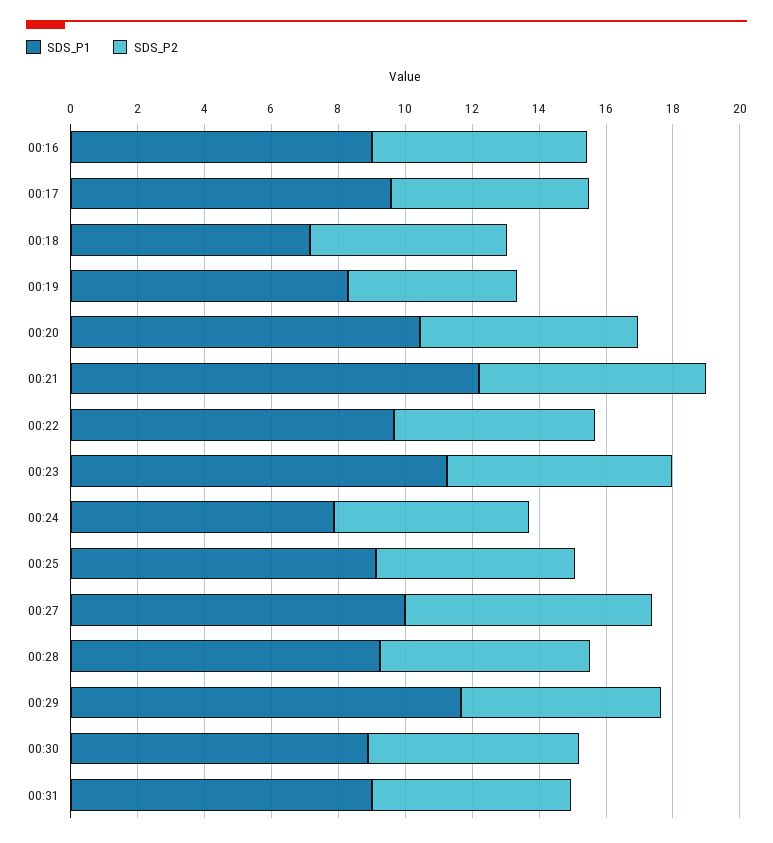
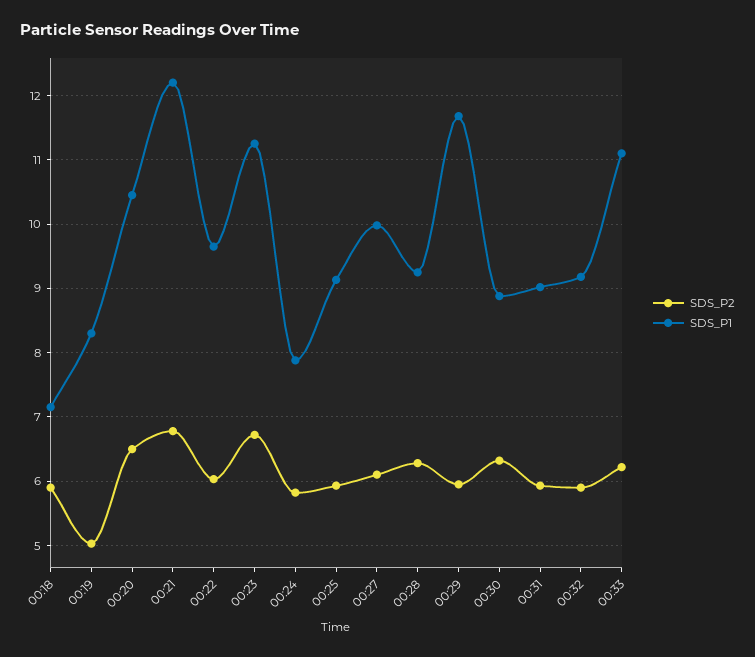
SDS_P1, 00:16: 9 -> none
SDS_P2, 00:16: 6.5 -> none
SDS_P1, 00:17: 9.5 -> none
SDS_P2, 00:17: 6 -> none
SDS_P2, 00:27: 7.5 -> 6.1
SDS_P2, 00:32: none -> 5.9
SDS_P1, 00:32: none -> 9.2
SDS_P2, 00:33: none -> 6.2
SDS_P1, 00:33: none -> 11.1

